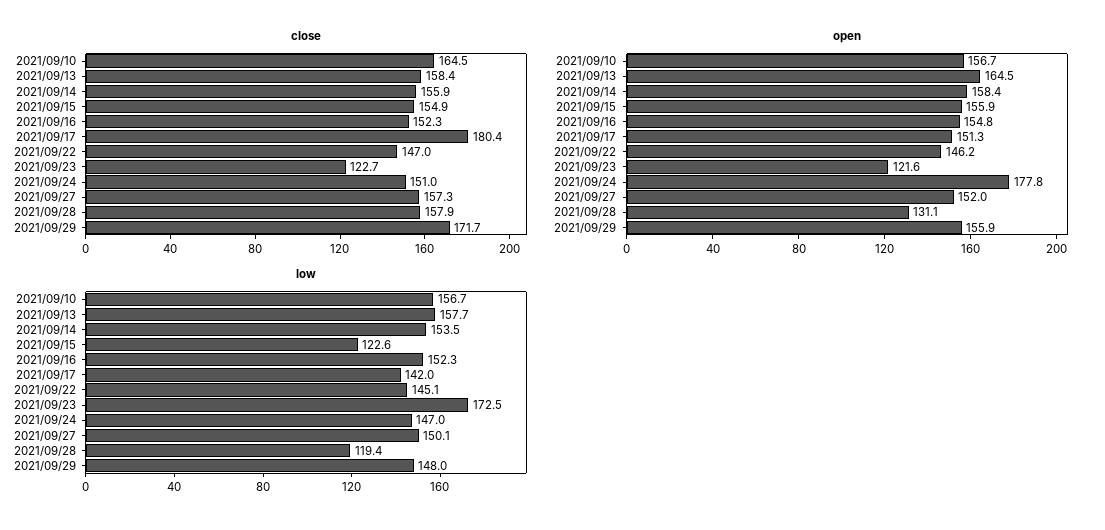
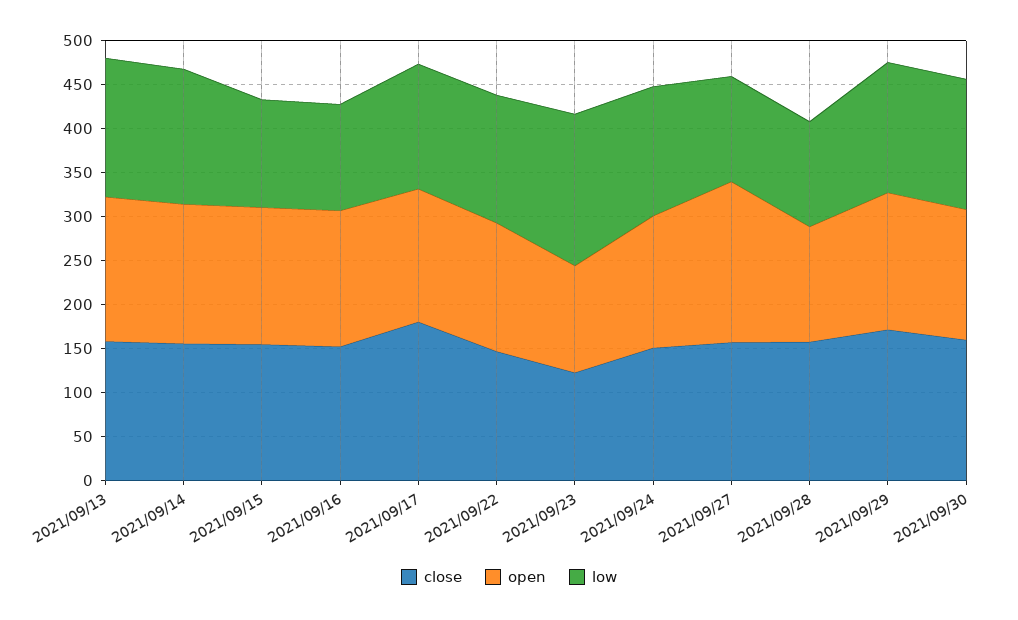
close, 2021/09/10: 164.5 -> none
open, 2021/09/10: 156.7 -> none
open, 2021/09/24: 177.8 -> 150
open, 2021/09/27: 152 -> 180
low, 2021/09/10: 156.7 -> none
low, 2021/09/16: 152.3 -> 120
low, 2021/09/27: 150.1 -> 120
close, 2021/09/30: none -> 160
open, 2021/09/30: none -> 150
low, 2021/09/30: none -> 150

